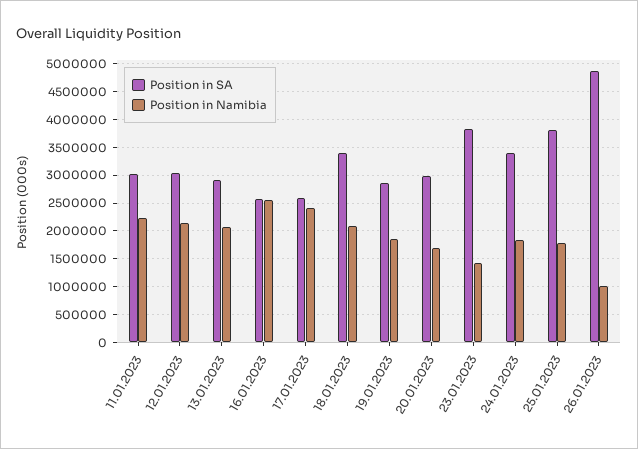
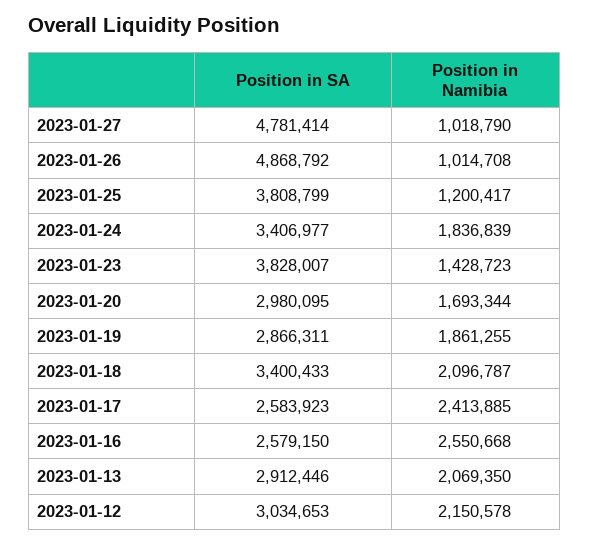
Position in SA, 11.01.2023: 3000000 -> none
Position in Namibia, 11.01.2023: 2250000 -> none
Position in Namibia, 25.01.2023: 1750000 -> 1200417
Position in SA, 2023-01-27: none -> 4781414
Position in Namibia, 2023-01-27: none -> 1018790

